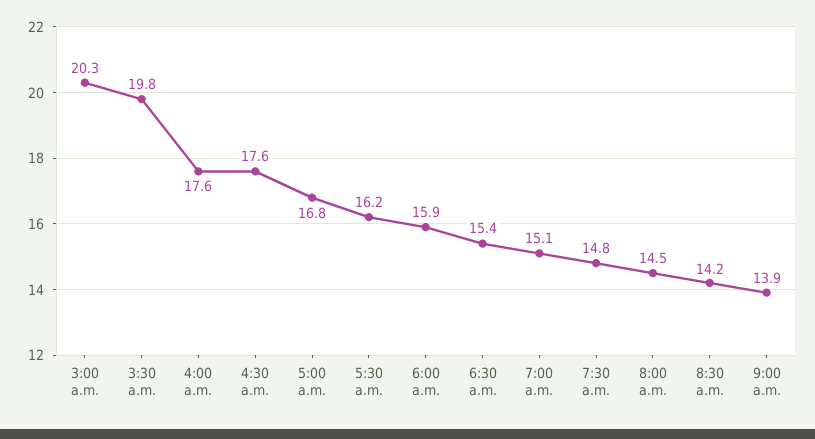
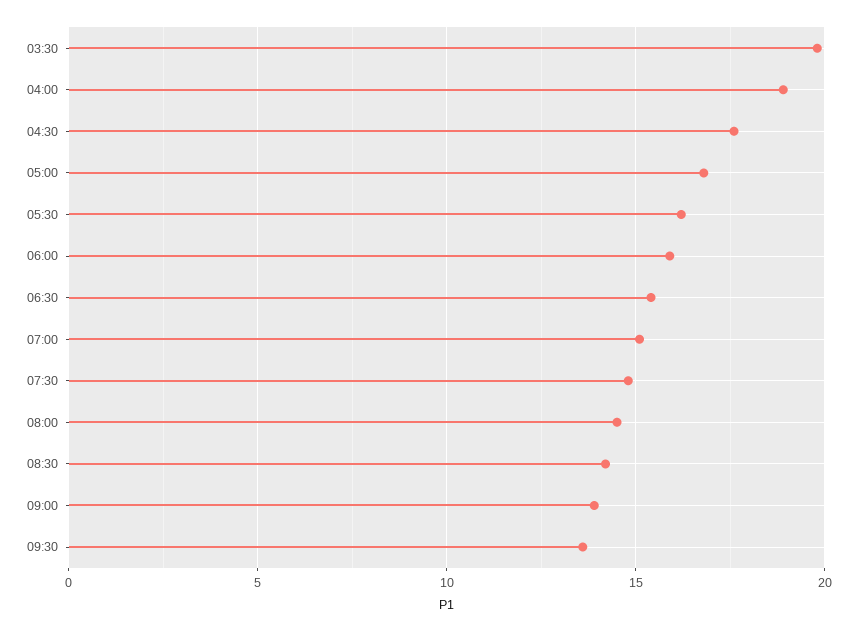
3:00 a.m.: 20.3 -> none
4:00 a.m.: 17.6 -> 19
09:30: none -> 13.5

